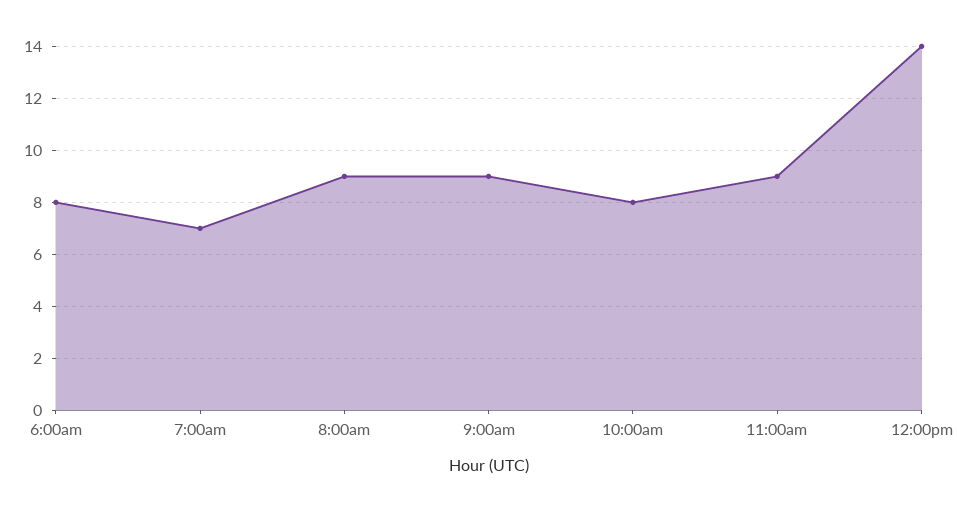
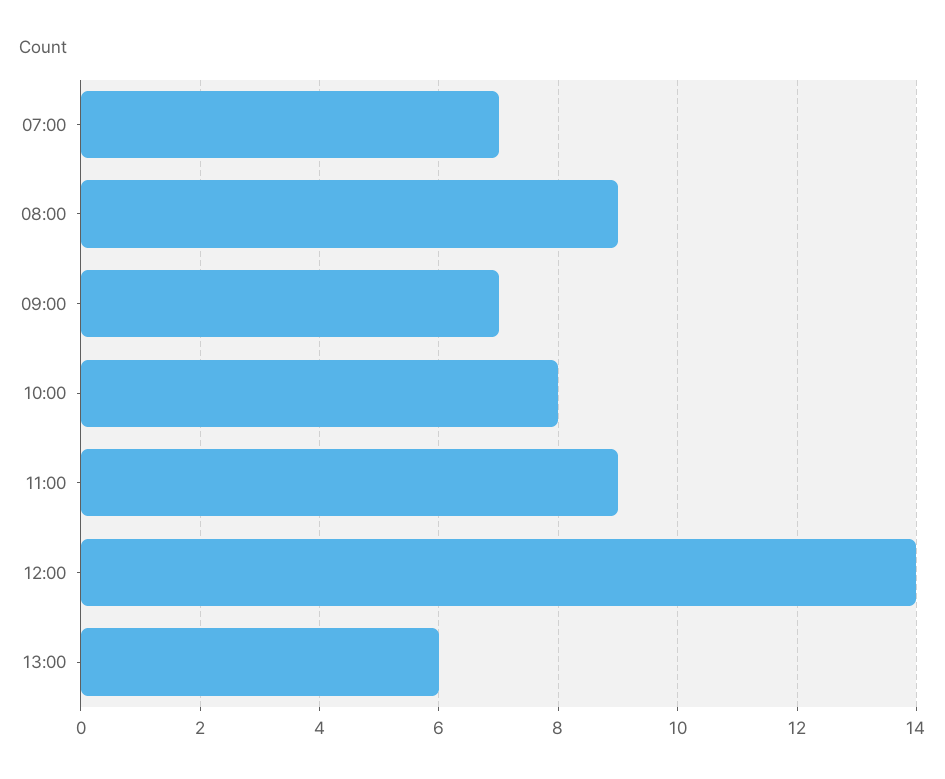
6:00am: 8 -> none
9:00am: 9 -> 7
13:00: none -> 6

